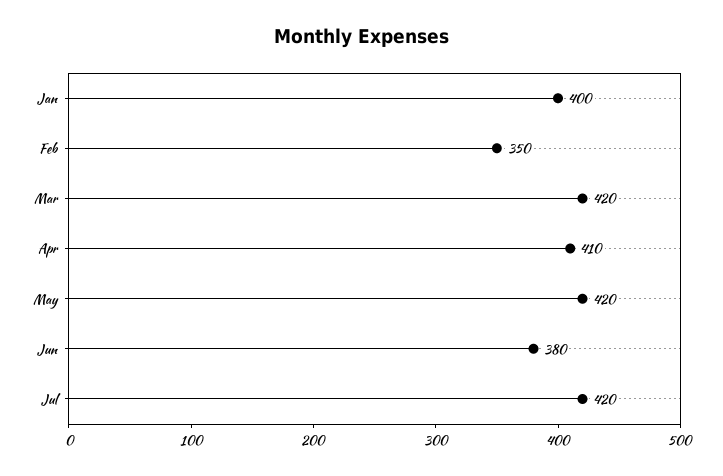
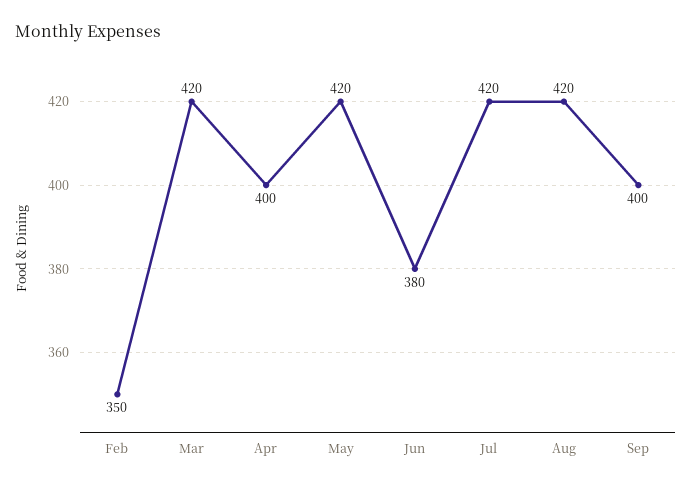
Jan: 400 -> none
Apr: 410 -> 400
Aug: none -> 420
Sep: none -> 400

